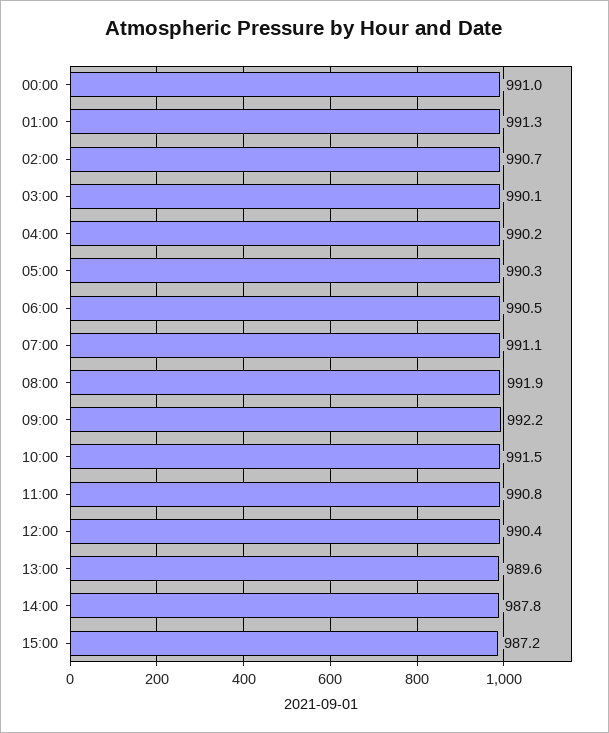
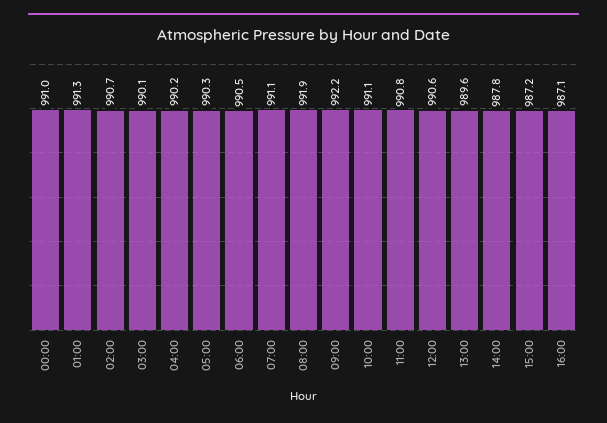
10:00: 991.5 -> 991.1
12:00: 990.4 -> 990.6
16:00: none -> 987.1

